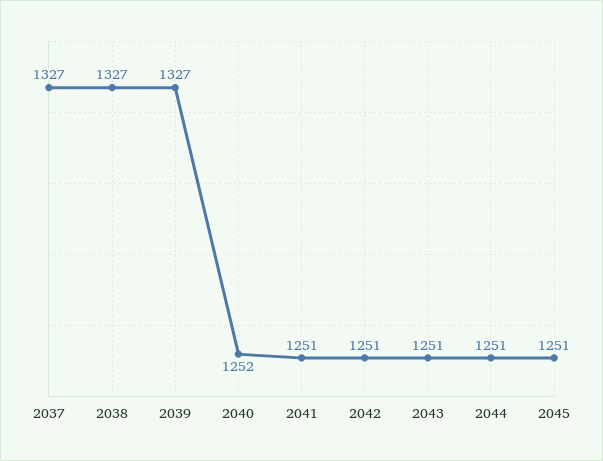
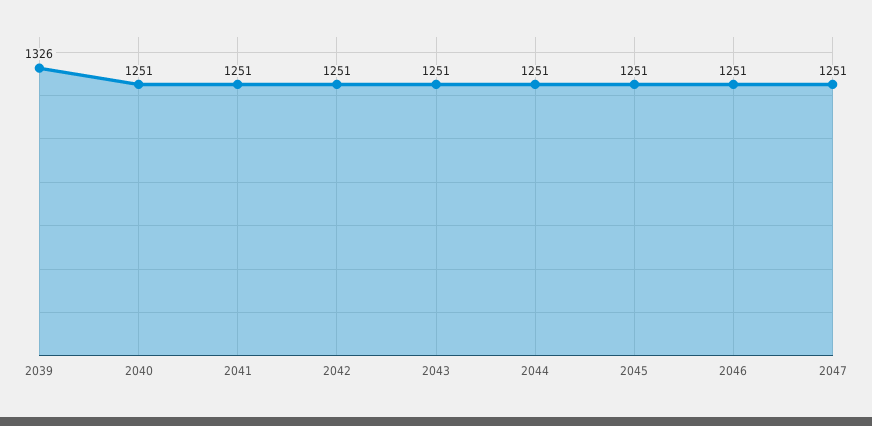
2037: 1327 -> none
2038: 1327 -> none
2039: 1327 -> 1326
2040: 1252 -> 1251
2046: none -> 1251
2047: none -> 1251

